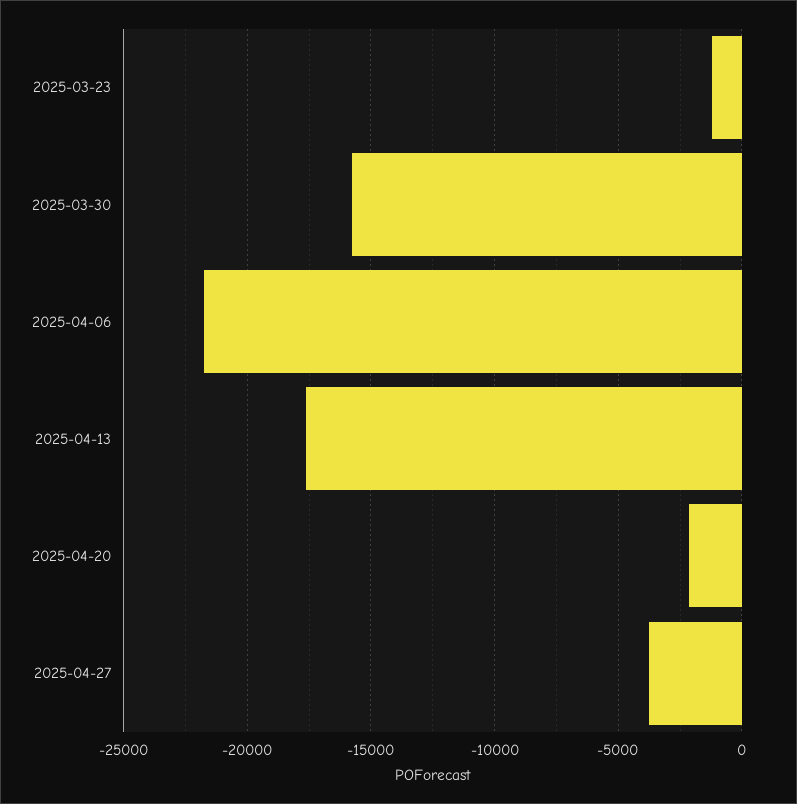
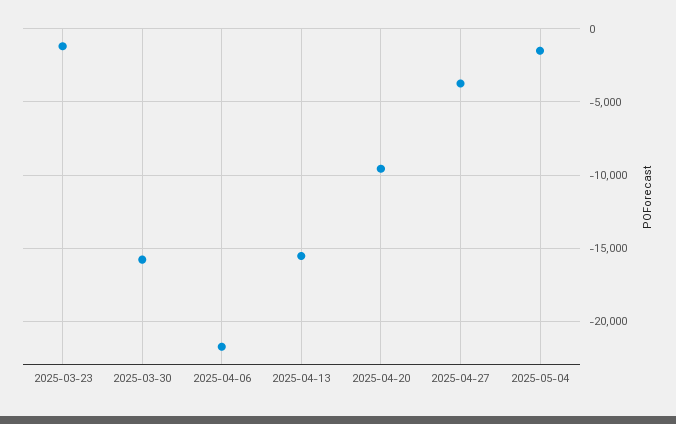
2025-04-13: -17500 -> -15500
2025-04-20: -2000 -> -9500
2025-05-04: none -> -1500

